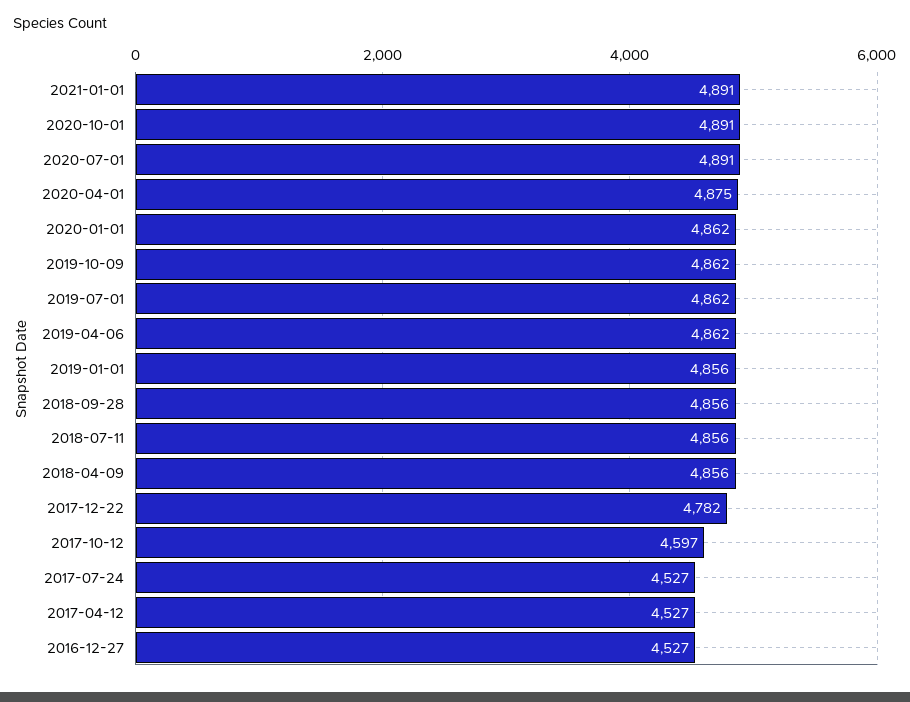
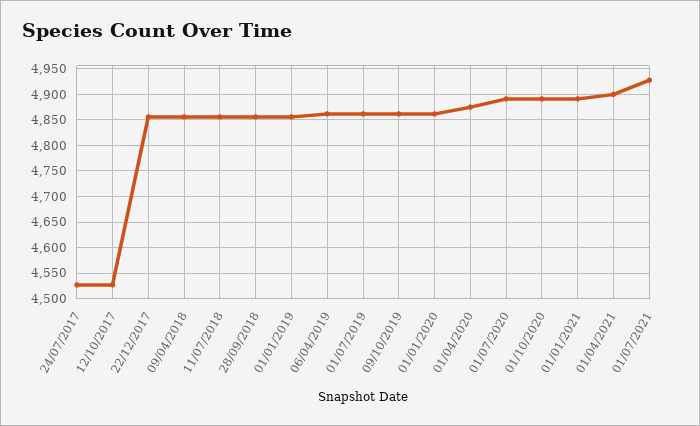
2017-12-22: 4782 -> 4850
2017-10-12: 4597 -> 4525
2017-04-12: 4527 -> none
2016-12-27: 4527 -> none
01/04/2021: none -> 4900
01/07/2021: none -> 4925

